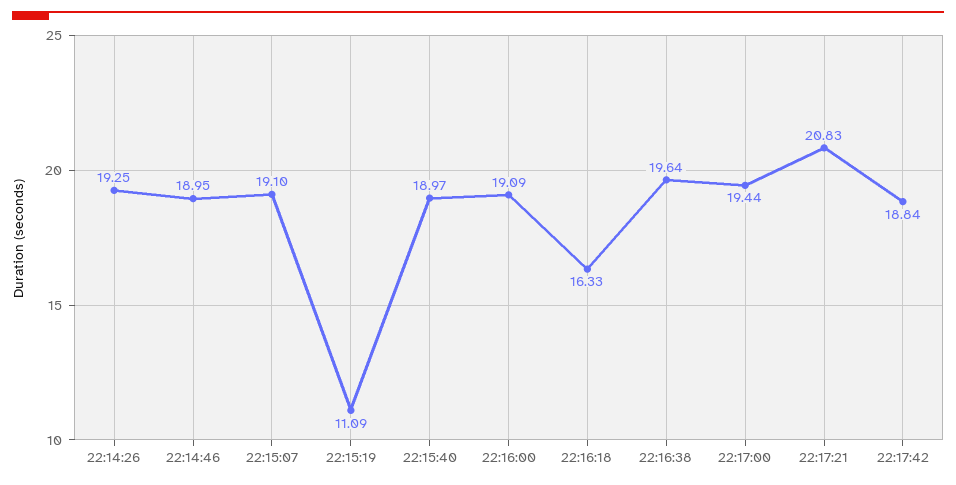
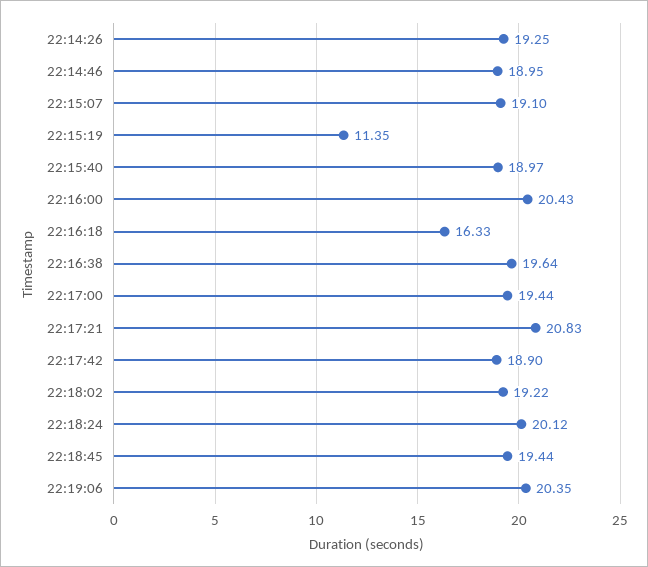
22:15:19: 11.09 -> 11.35
22:16:00: 19.09 -> 20.43
22:17:42: 18.84 -> 18.9
22:18:02: none -> 19.22
22:18:24: none -> 20.12
22:18:45: none -> 19.44
22:19:06: none -> 20.35

